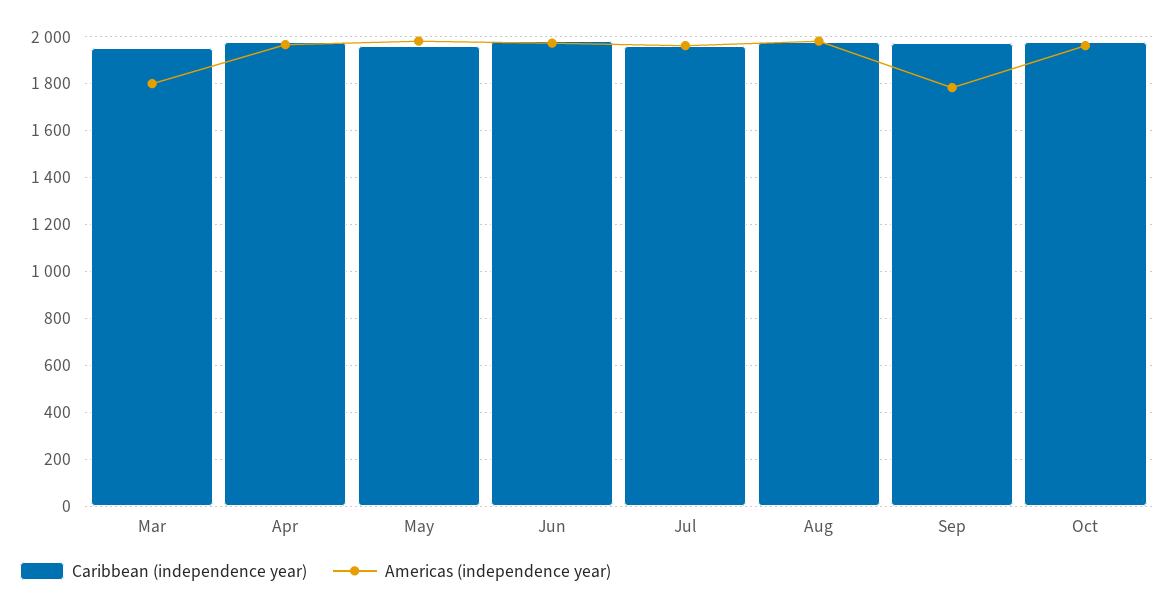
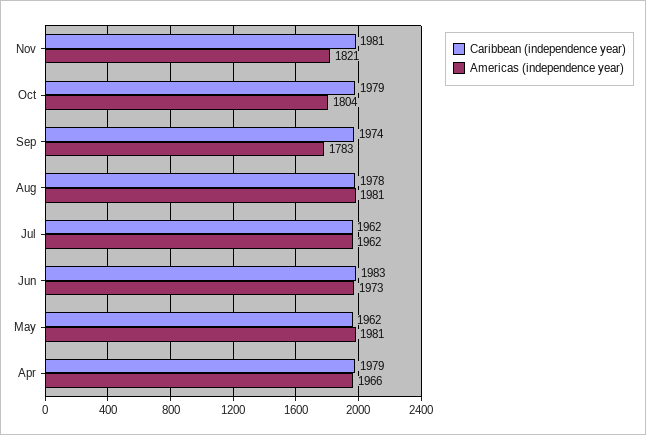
Caribbean (independence year), Mar: 1950 -> none
Americas (independence year), Mar: 1800 -> none
Americas (independence year), Oct: 1950 -> 1804
Caribbean (independence year), Nov: none -> 1981
Americas (independence year), Nov: none -> 1821

